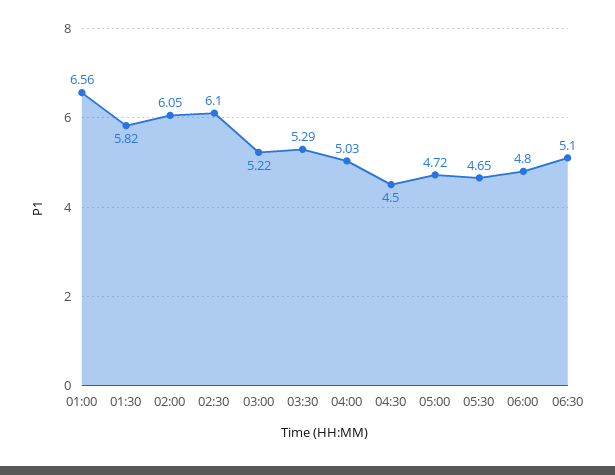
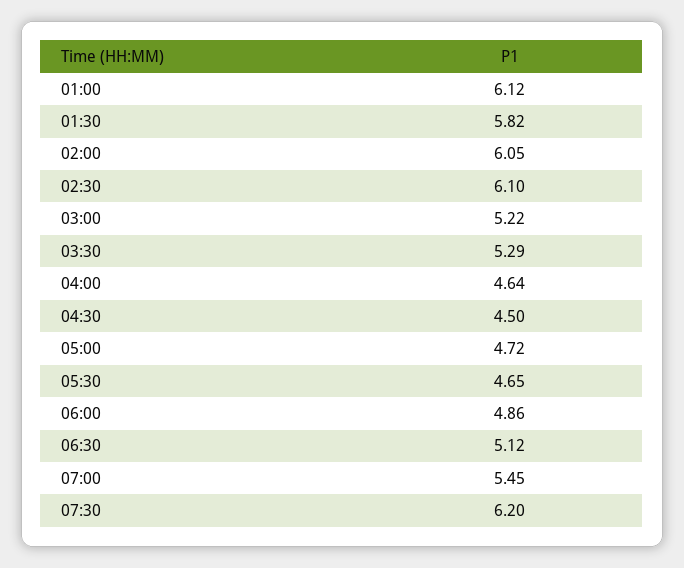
01:00: 6.56 -> 6.12
04:00: 5.03 -> 4.64
06:00: 4.8 -> 4.86
06:30: 5.1 -> 5.12
07:00: none -> 5.45
07:30: none -> 6.2

